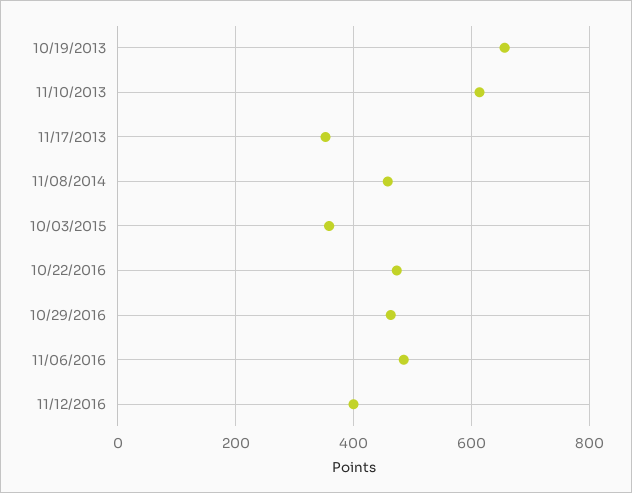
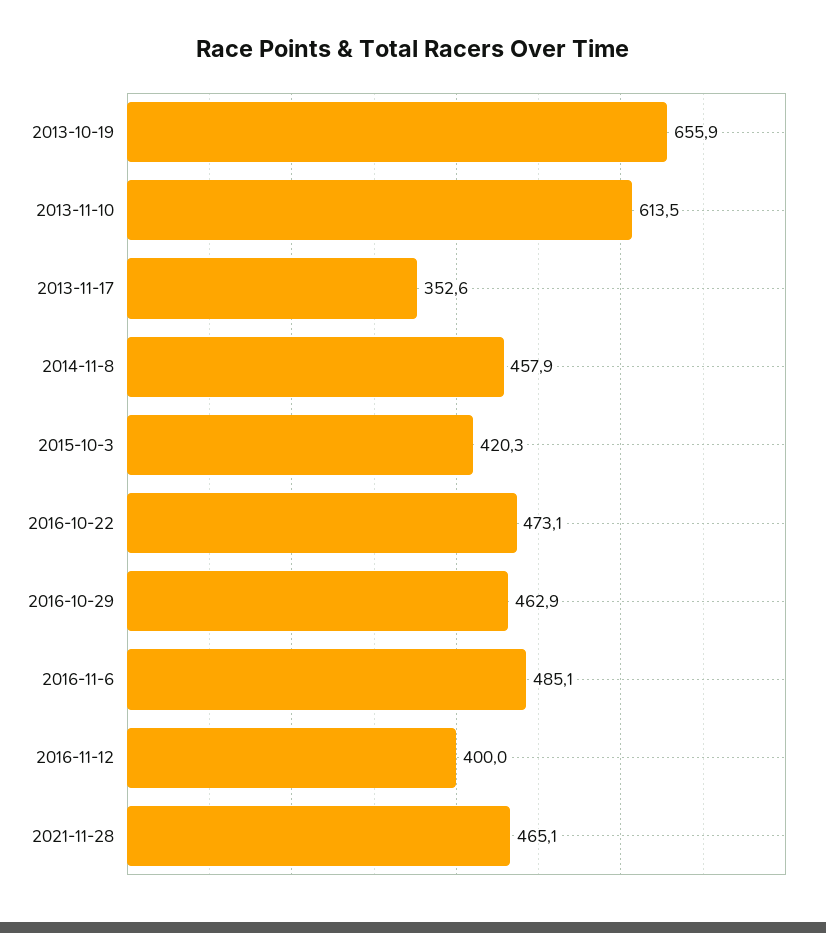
10/03/2015: 360 -> 420.3
2021-11-28: none -> 465.1

